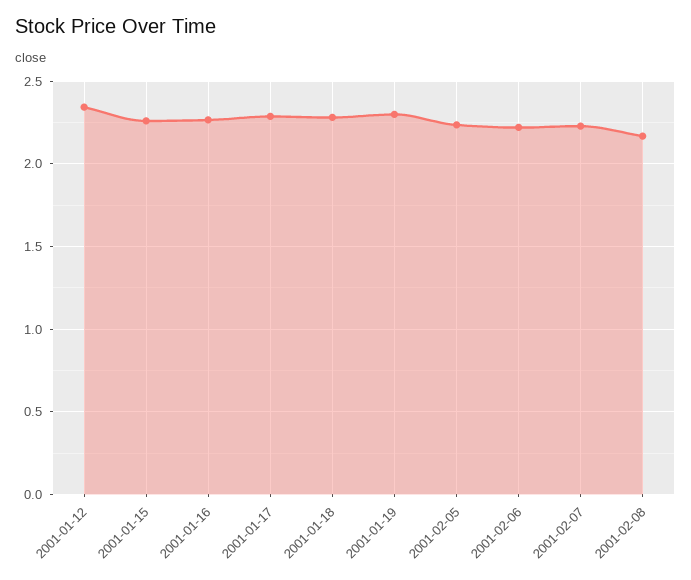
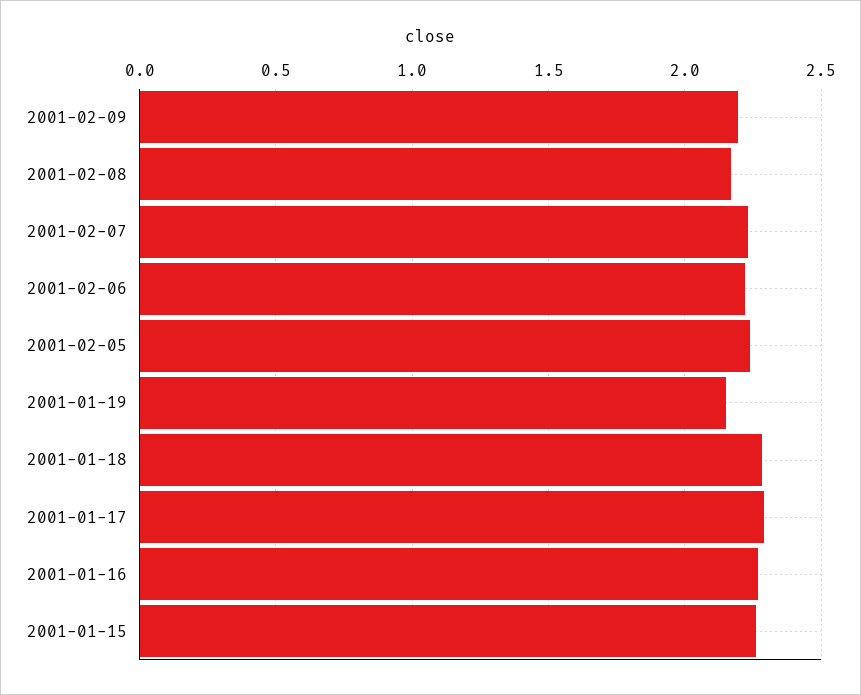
2001-01-12: 2.35 -> none
2001-01-19: 2.3 -> 2.15
2001-02-09: none -> 2.2

